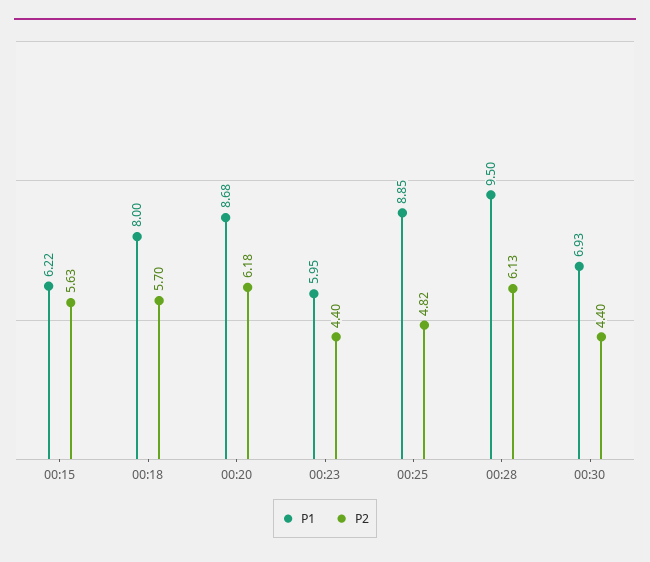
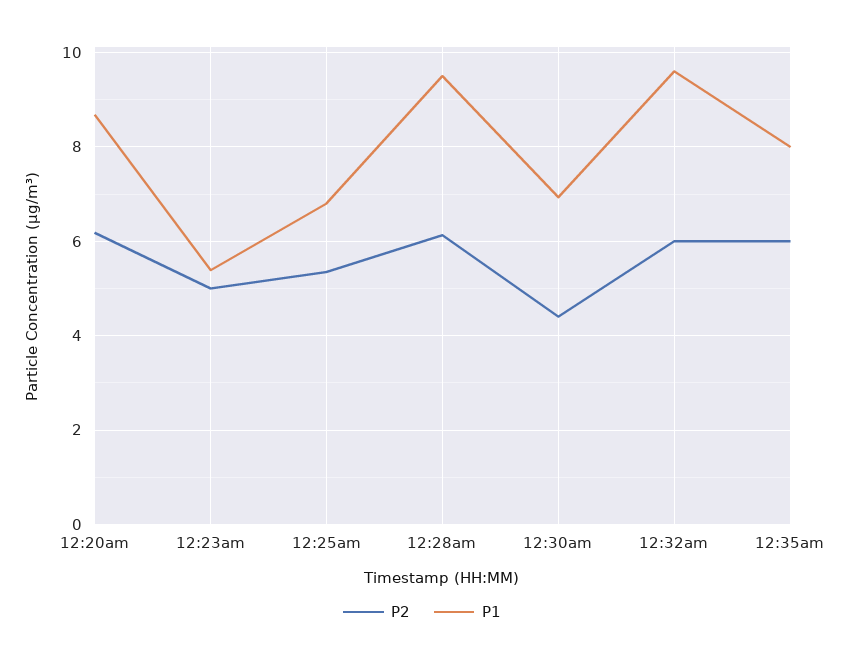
P1, 00:15: 6.22 -> none
P2, 00:15: 5.63 -> none
P1, 00:18: 8 -> none
P2, 00:18: 5.7 -> none
P1, 00:23: 5.95 -> 5.4
P2, 00:23: 4.4 -> 5
P1, 00:25: 8.85 -> 6.8
P2, 00:25: 4.82 -> 5.4
P2, 12:32am: none -> 6
P1, 12:32am: none -> 9.6
P2, 12:35am: none -> 6
P1, 12:35am: none -> 8

